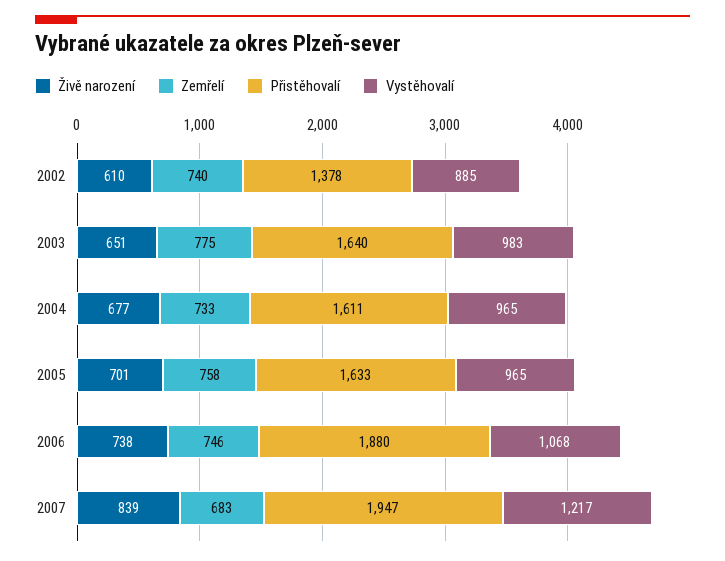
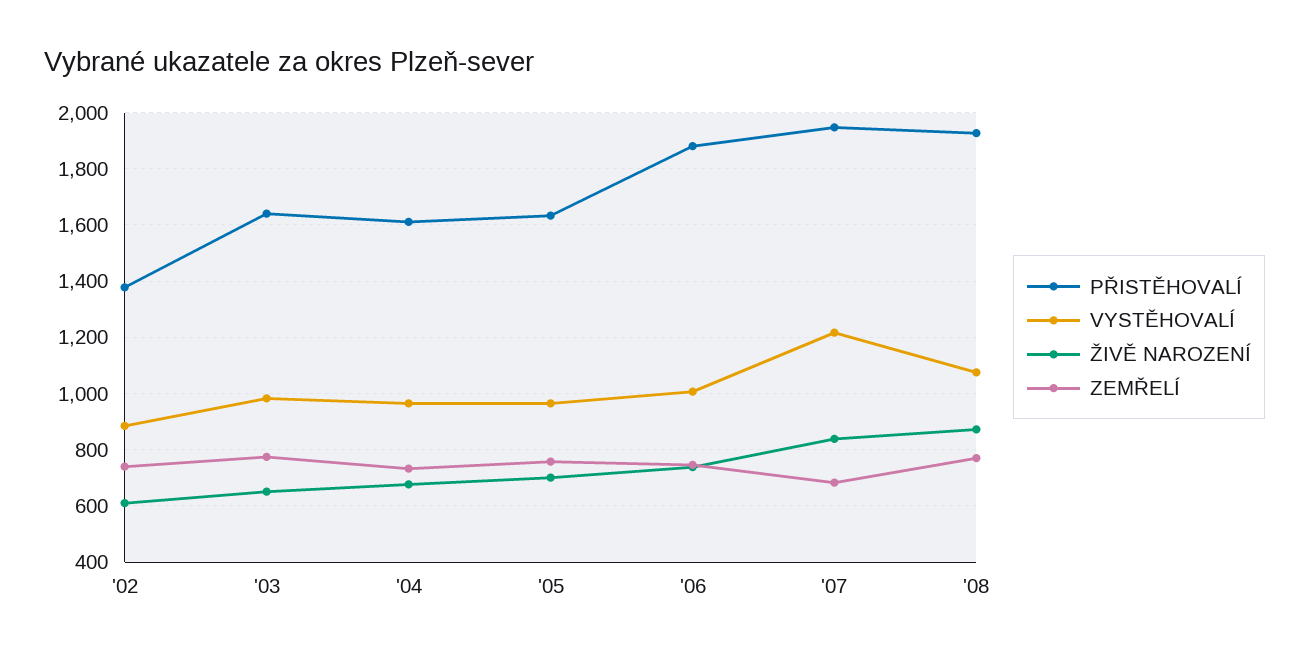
Vystěhovalí, 2006: 1068 -> 1000
Přistěhovalí, '08: none -> 1925
Vystěhovalí, '08: none -> 1075
Živě narození, '08: none -> 875
Zemřelí, '08: none -> 775

